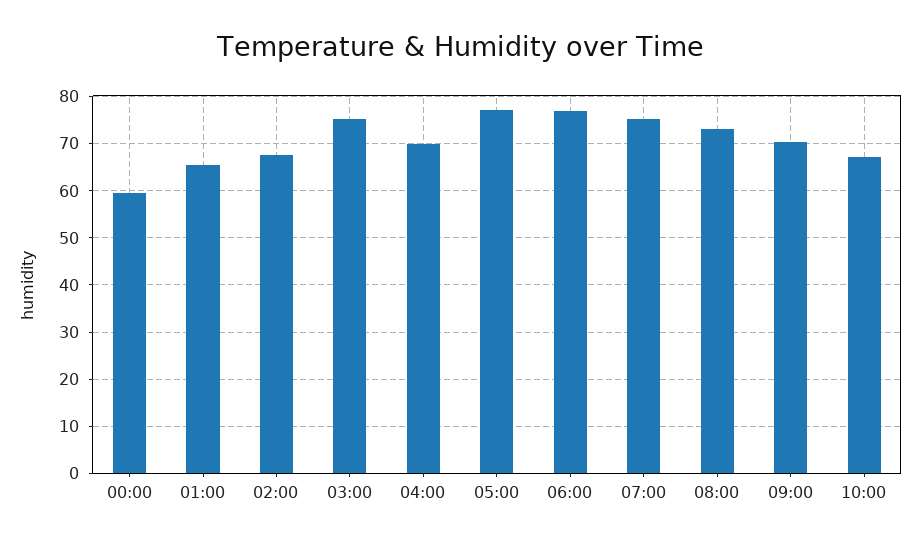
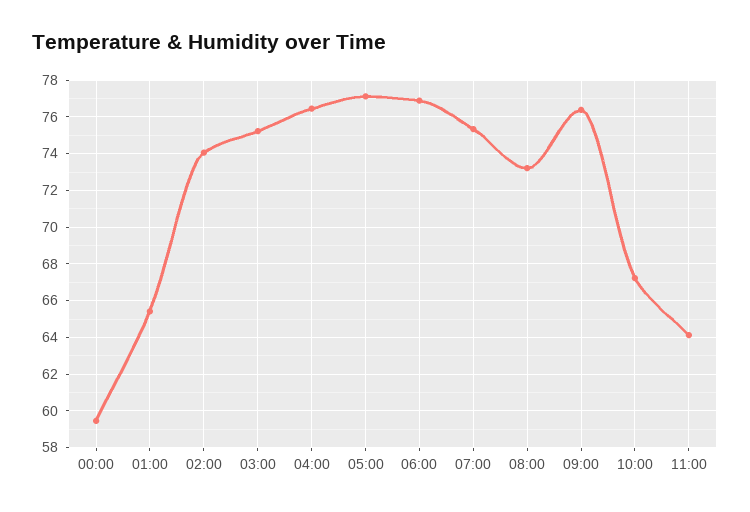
02:00: 68 -> 74
04:00: 70 -> 76.5
09:00: 70 -> 76.5
11:00: none -> 64

